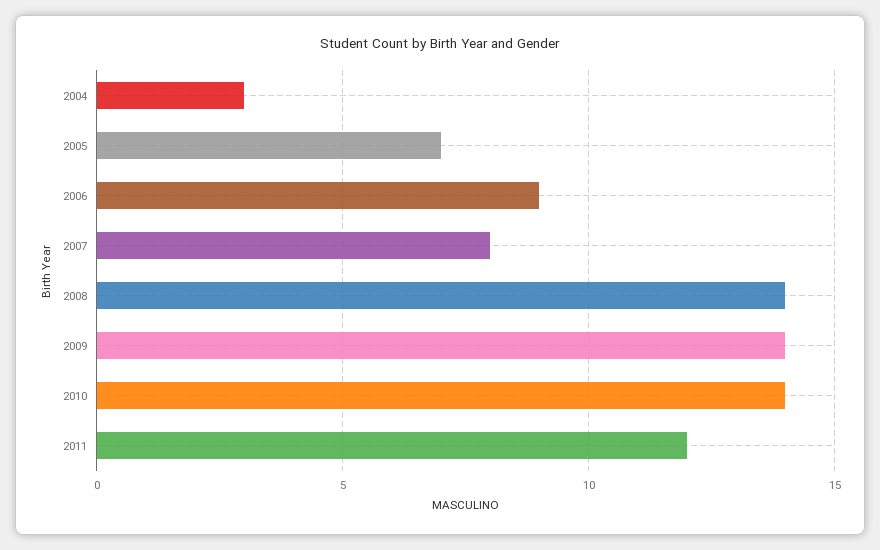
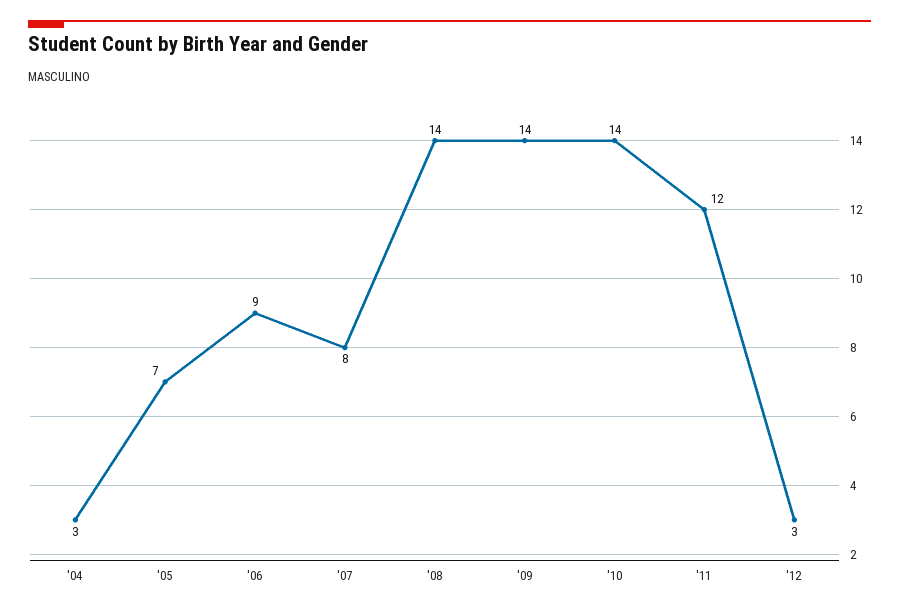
'12: none -> 3

